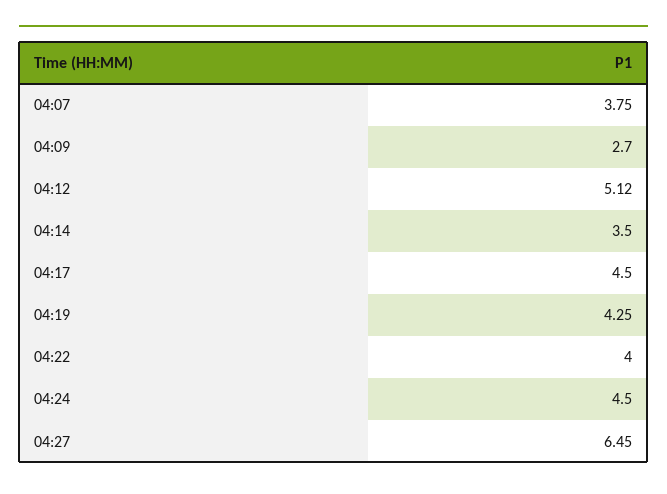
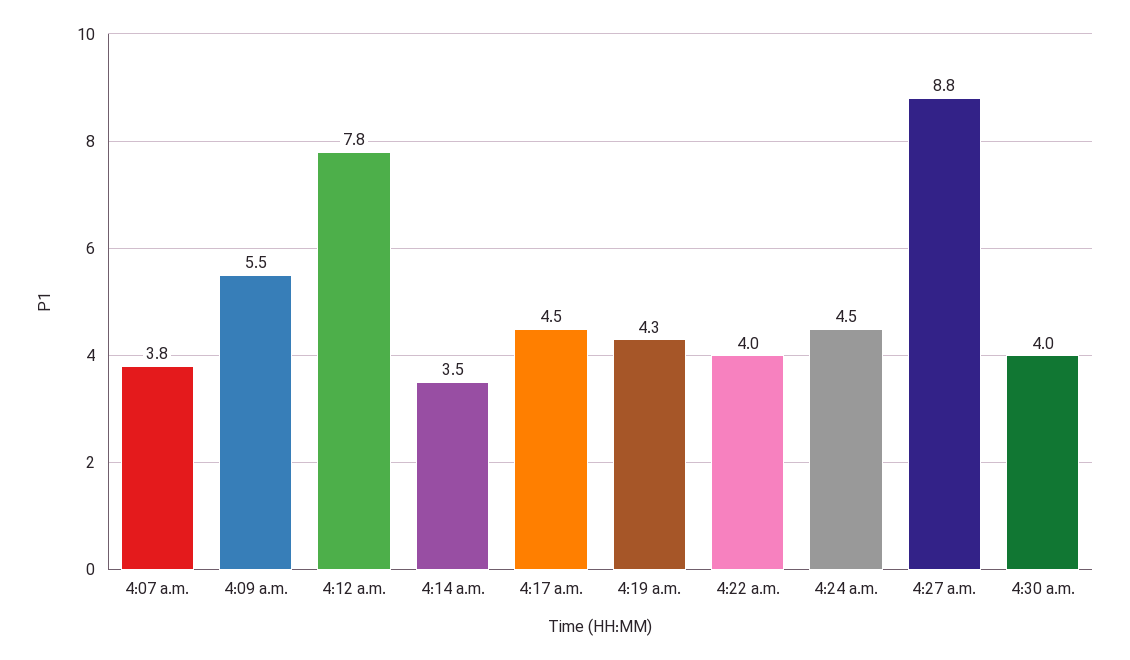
04:09: 2.7 -> 5.5
04:12: 5.12 -> 7.8
04:27: 6.45 -> 8.8
4:30 a.m.: none -> 4

